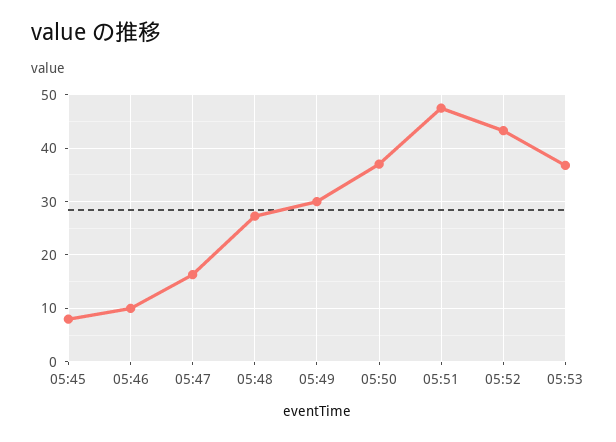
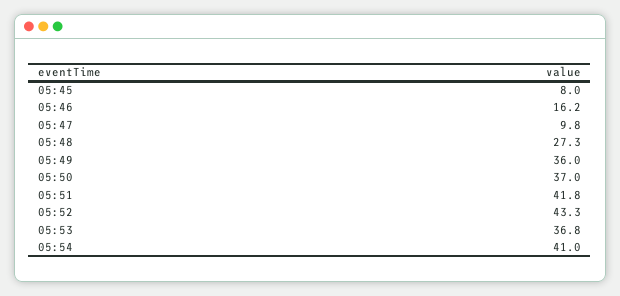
05:46: 10 -> 16.2
05:47: 16 -> 9.8
05:49: 30 -> 36
05:51: 48 -> 41.8
05:54: none -> 41

